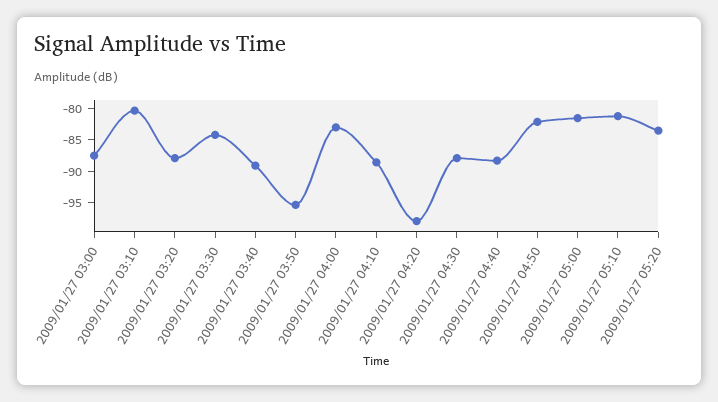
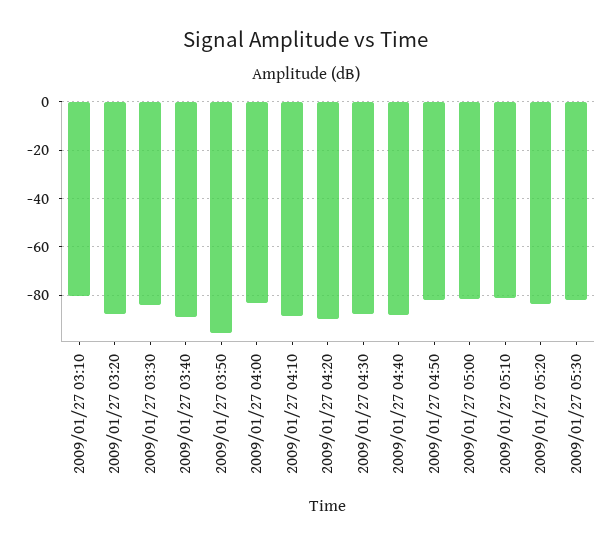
2009/01/27 03:00: -87.5 -> none
2009/01/27 04:20: -97.5 -> -90
2009/01/27 05:30: none -> -82.5

